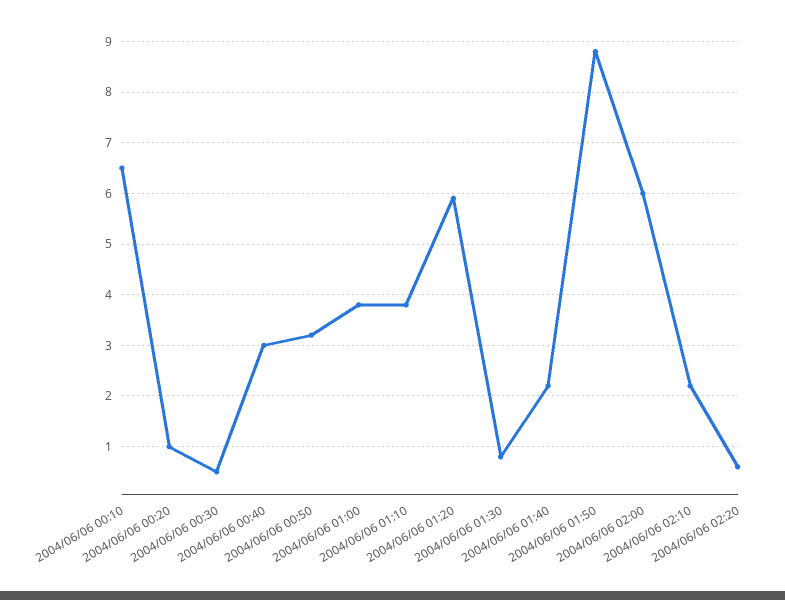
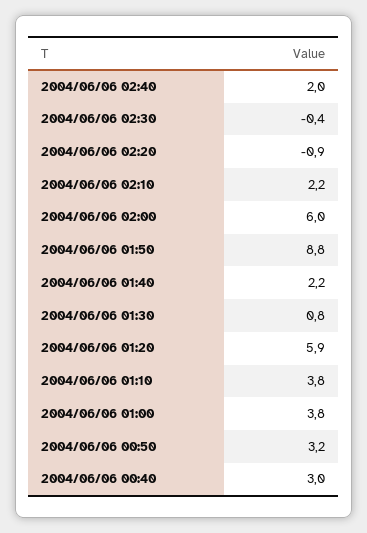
2004/06/06 00:10: 6.5 -> none
2004/06/06 00:20: 1 -> none
2004/06/06 00:30: 0.5 -> none
2004/06/06 02:20: 0.5 -> -0.9
2004/06/06 02:40: none -> 2
2004/06/06 02:30: none -> -0.4

